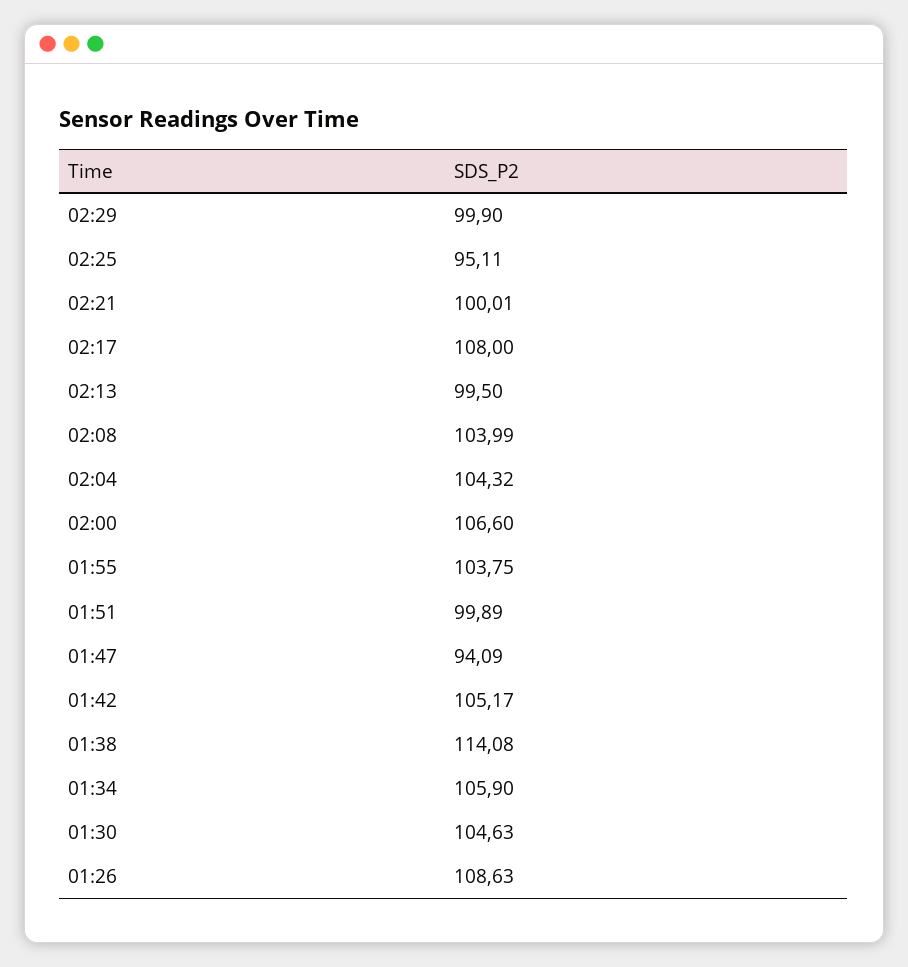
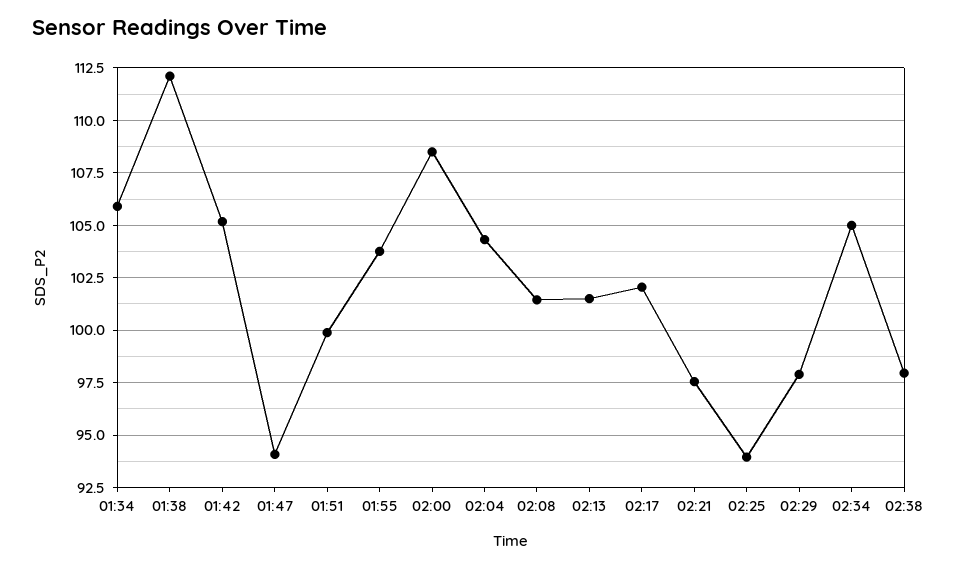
02:29: 99.9 -> 98
02:25: 95.11 -> 94
02:21: 100.01 -> 97.5
02:17: 108 -> 102
02:13: 99.5 -> 101.5
02:08: 103.99 -> 101.5
02:00: 106.6 -> 108.5
01:38: 114.08 -> 112
01:30: 104.63 -> none
01:26: 108.63 -> none
02:34: none -> 105
02:38: none -> 98

